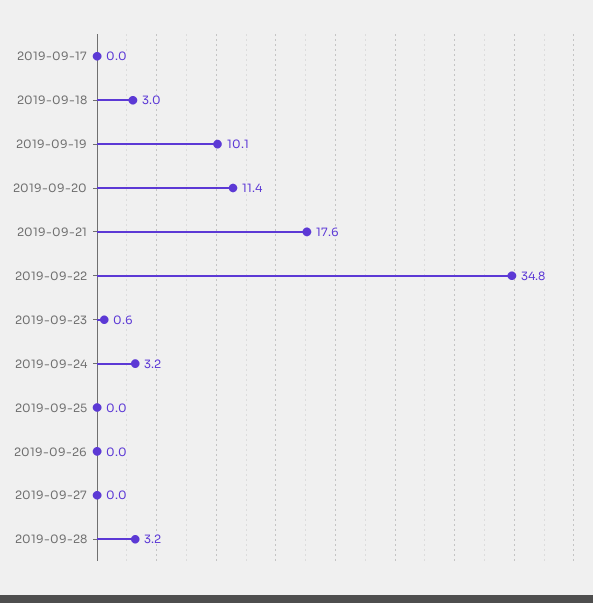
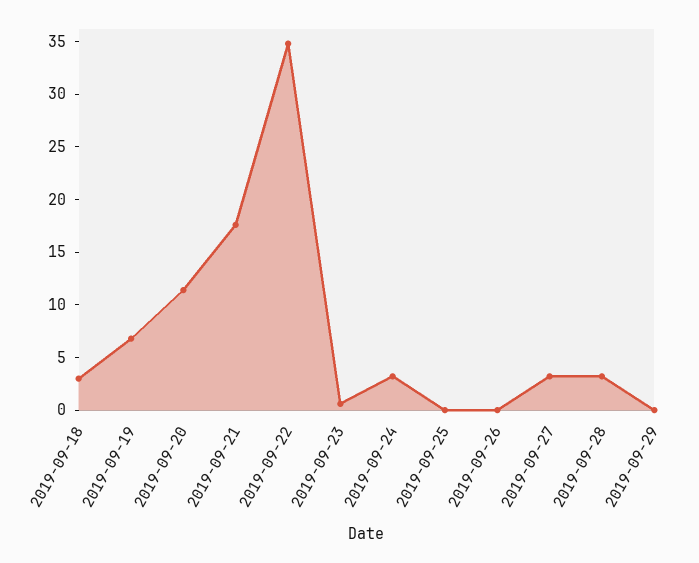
2019-09-17: 0 -> none
2019-09-19: 10.1 -> 7
2019-09-27: 0 -> 3
2019-09-29: none -> 0

